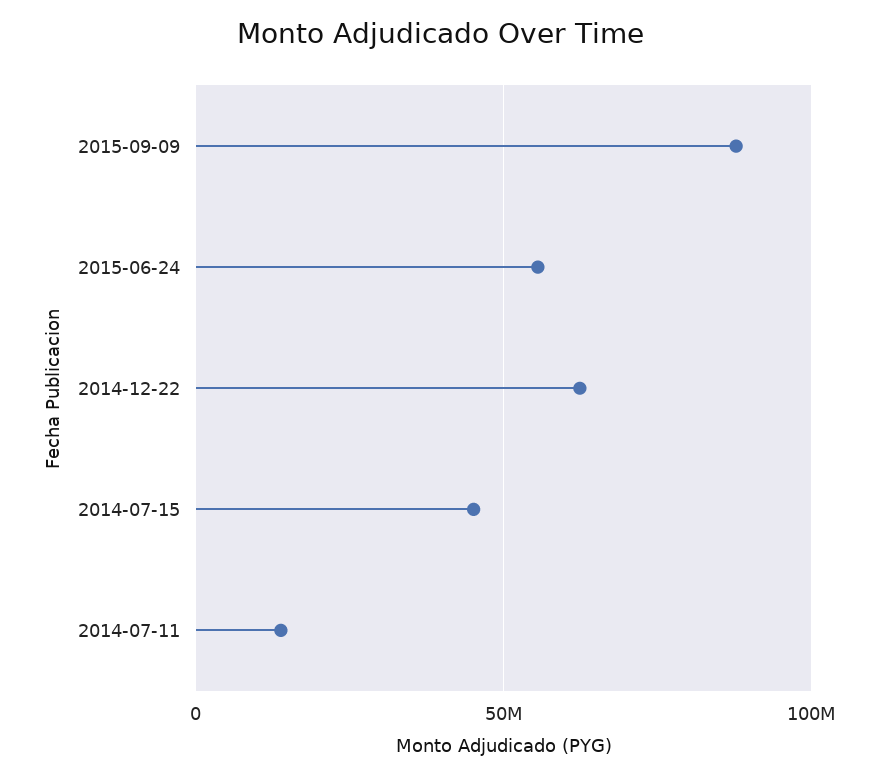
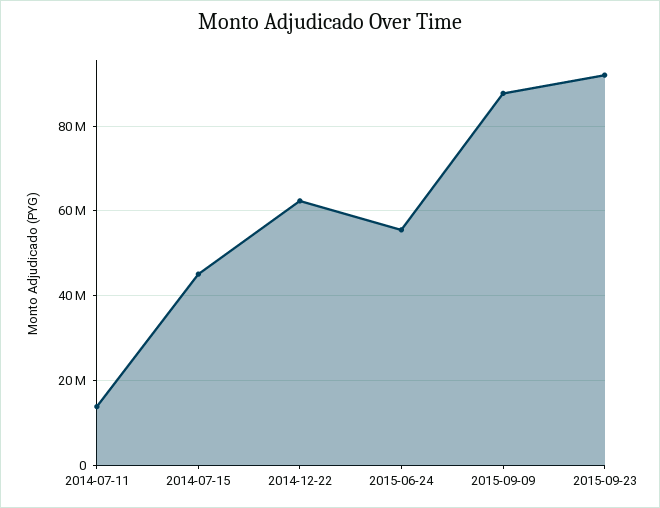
2015-09-23: none -> 92000000

